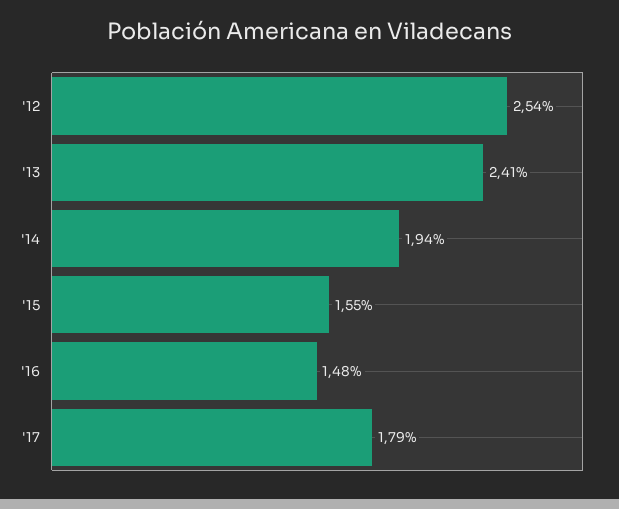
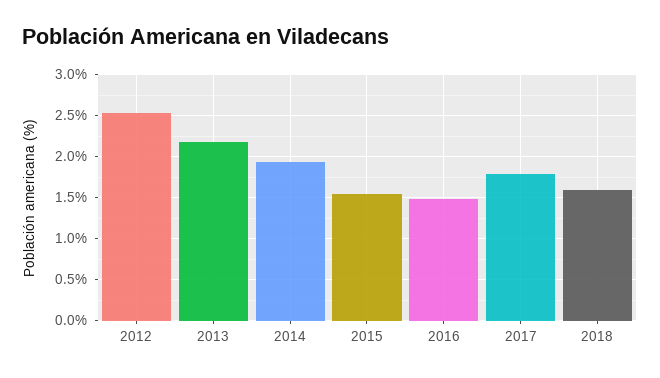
'13: 2.41 -> 2.2
2018: none -> 1.6

